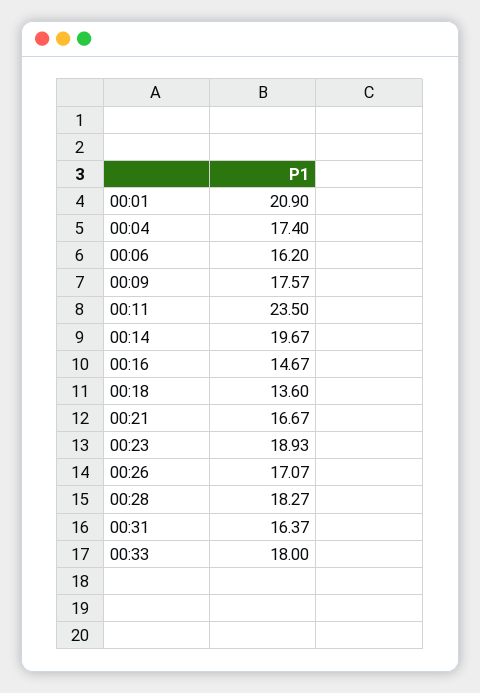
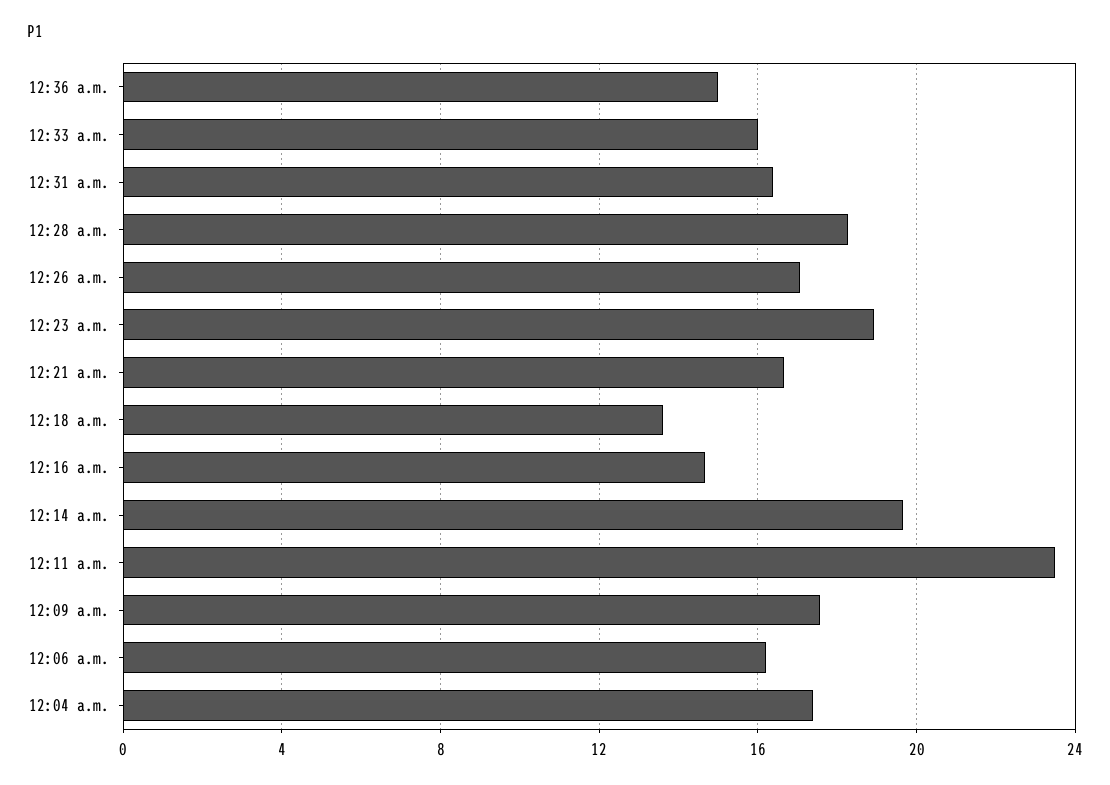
00:01: 20.9 -> none
00:33: 18 -> 16
12:36 a.m.: none -> 15

